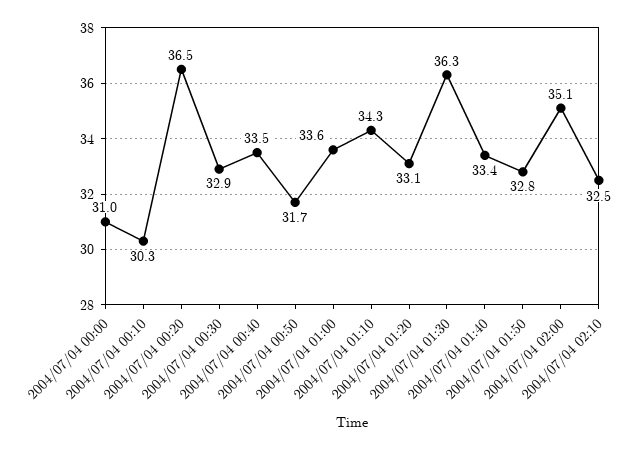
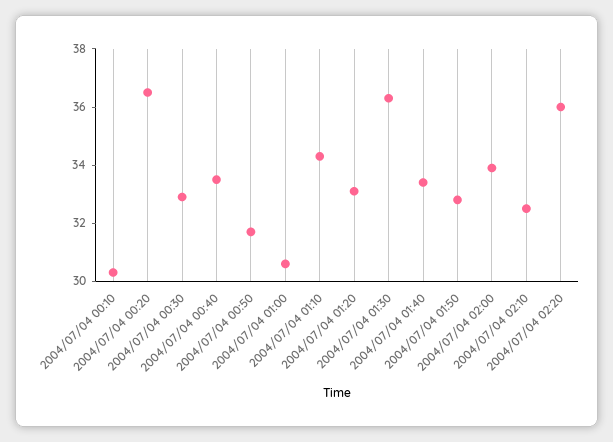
2004/07/04 00:00: 31 -> none
2004/07/04 01:00: 33.6 -> 30.5
2004/07/04 02:00: 35.1 -> 34
2004/07/04 02:20: none -> 36

